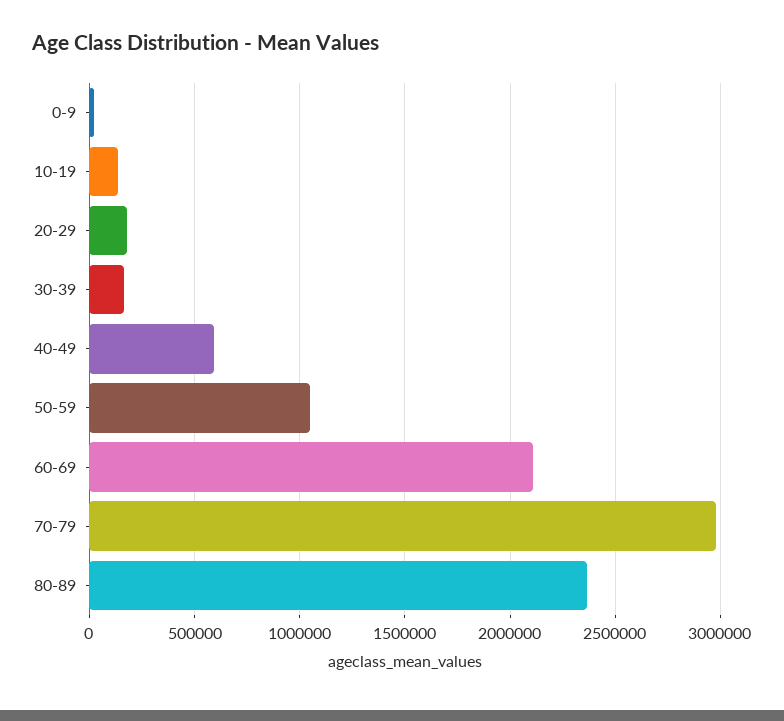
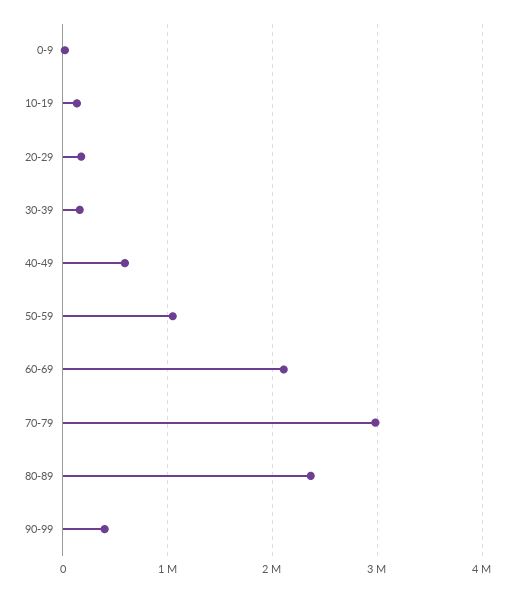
90-99: none -> 400000

